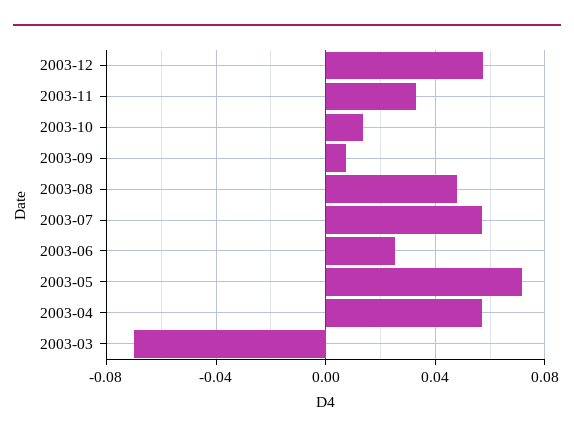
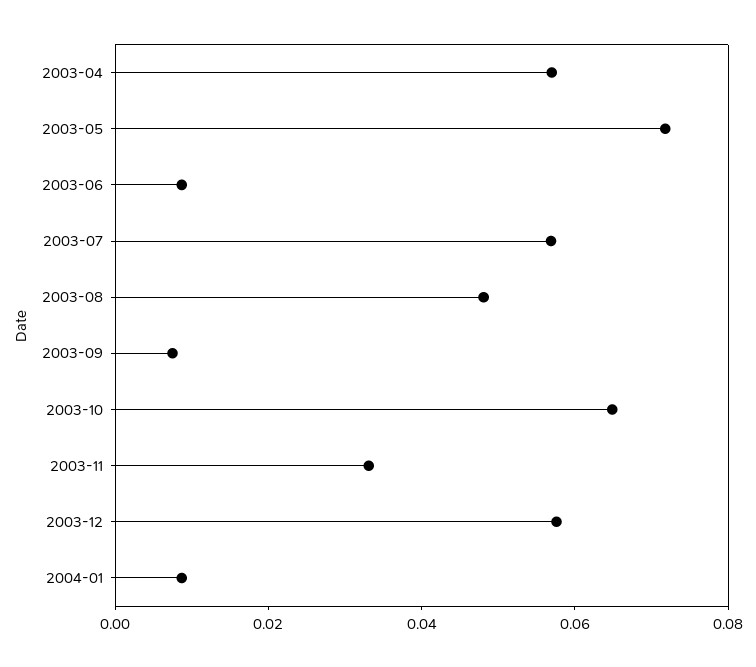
2003-10: 0.015 -> 0.065
2003-06: 0.025 -> 0.01
2003-03: -0.07 -> none
2004-01: none -> 0.01

